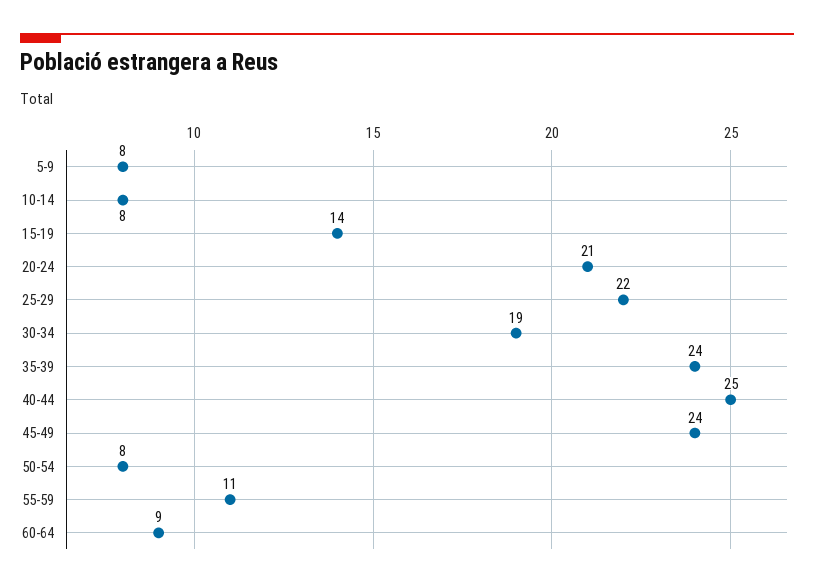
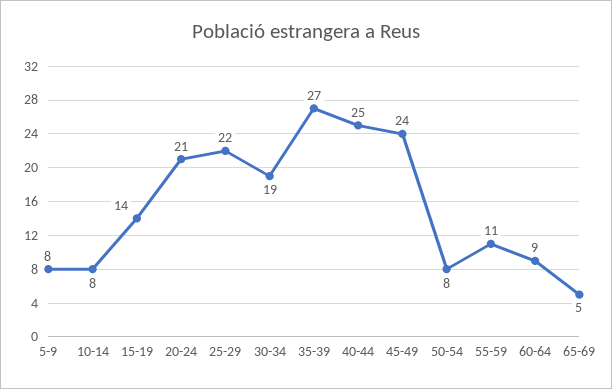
35-39: 24 -> 27
65-69: none -> 5

